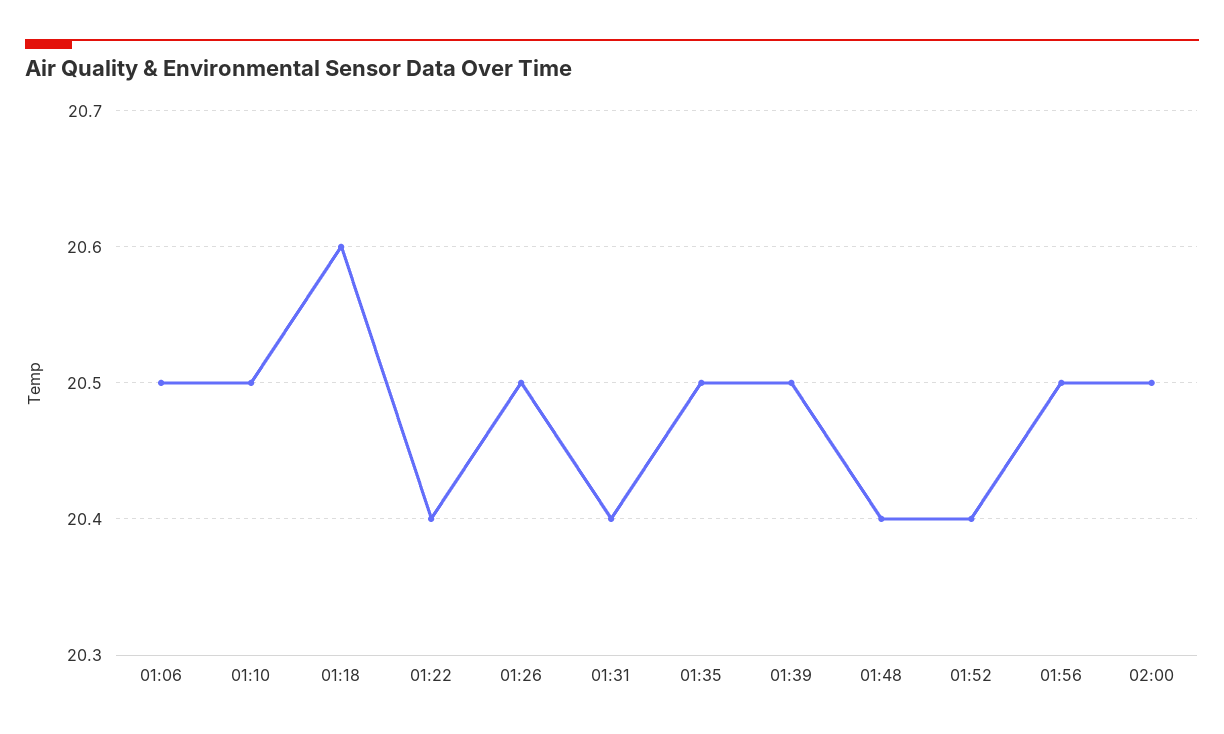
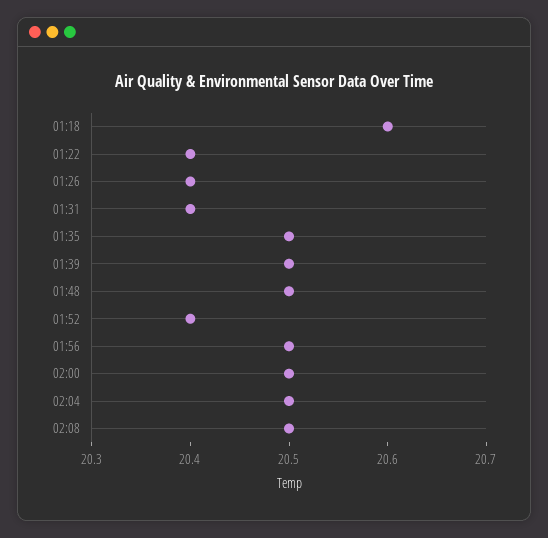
01:06: 20.5 -> none
01:10: 20.5 -> none
01:26: 20.5 -> 20.4
01:48: 20.4 -> 20.5
02:04: none -> 20.5
02:08: none -> 20.5

